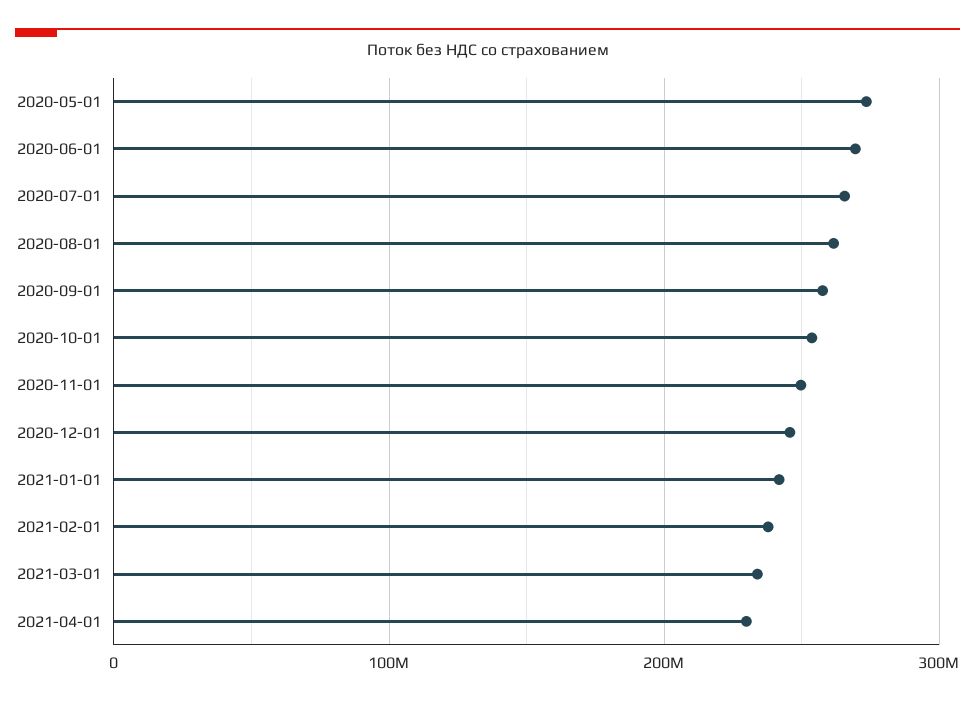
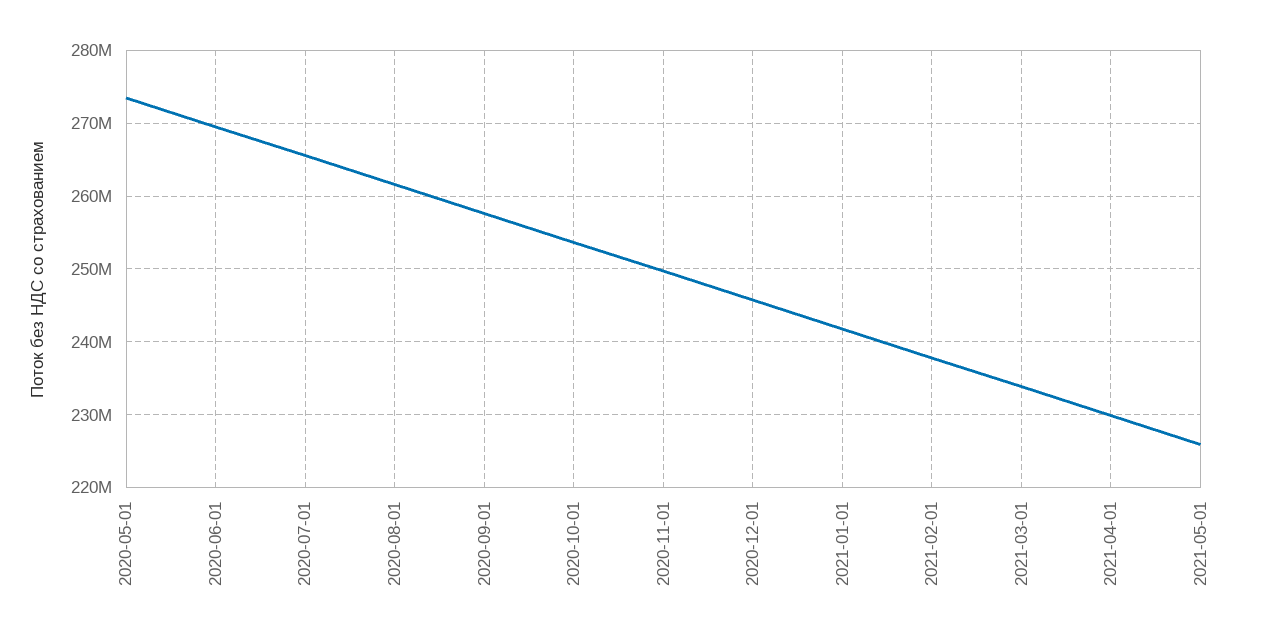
2021-05-01: none -> 226000000

